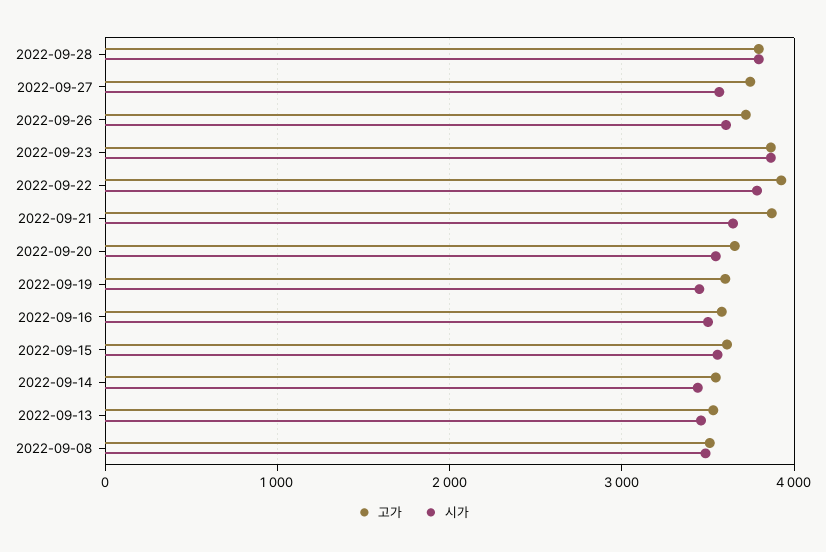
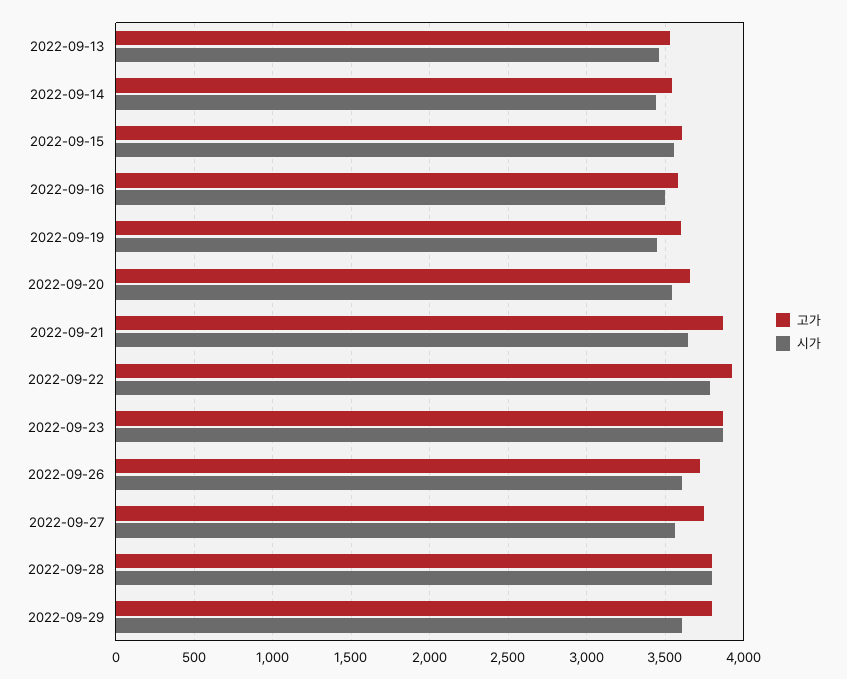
고가, 2022-09-08: 3500 -> none
시가, 2022-09-08: 3500 -> none
고가, 2022-09-29: none -> 3800
시가, 2022-09-29: none -> 3600

